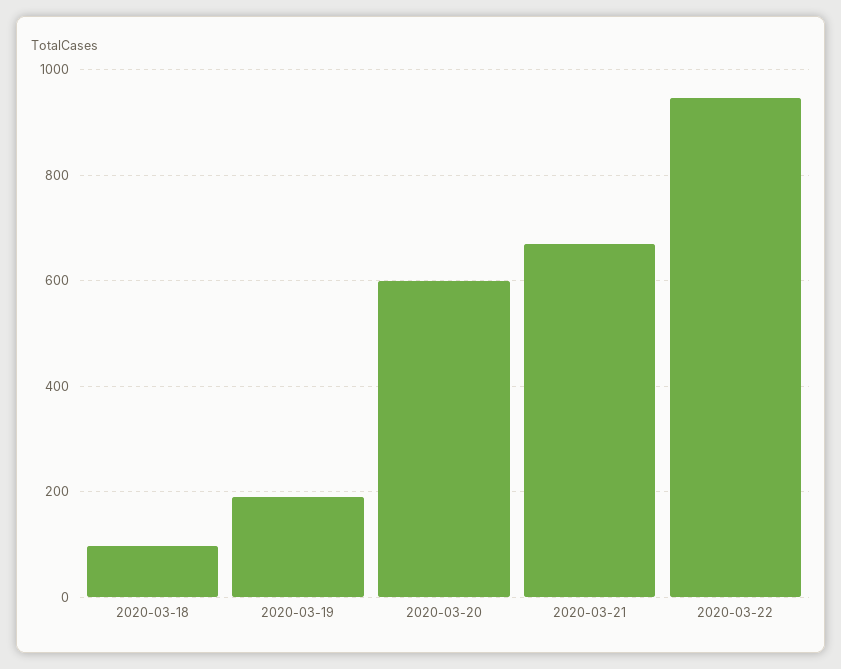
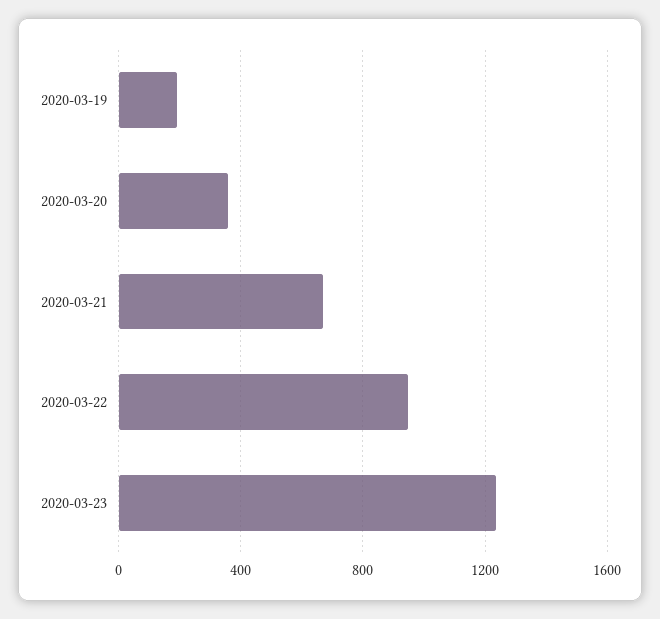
2020-03-18: 100 -> none
2020-03-20: 600 -> 350
2020-03-23: none -> 1250

